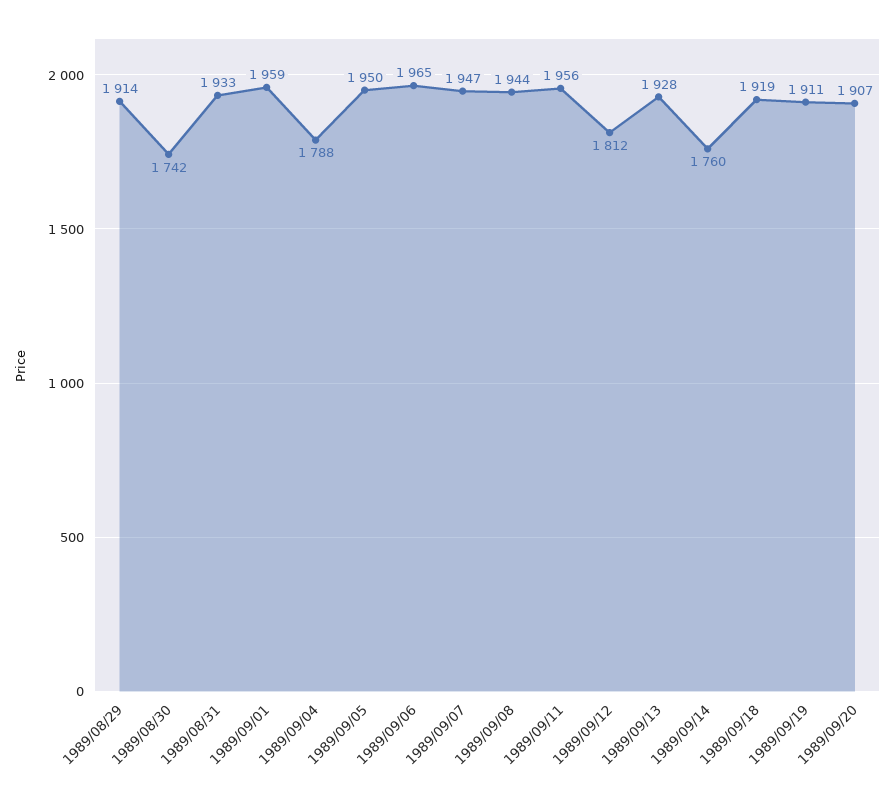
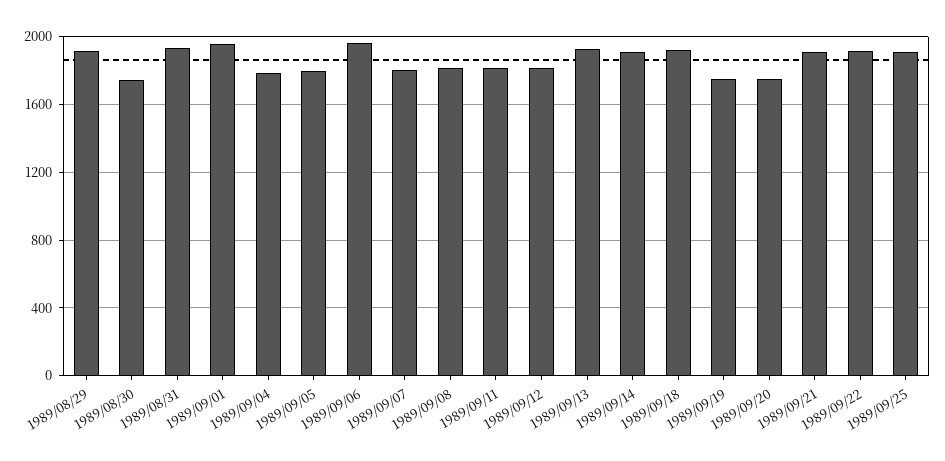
1989/09/05: 1950 -> 1800
1989/09/07: 1947 -> 1800
1989/09/08: 1944 -> 1800
1989/09/11: 1956 -> 1800
1989/09/14: 1760 -> 1900
1989/09/19: 1911 -> 1750
1989/09/20: 1907 -> 1750
1989/09/21: none -> 1900
1989/09/22: none -> 1900
1989/09/25: none -> 1900

